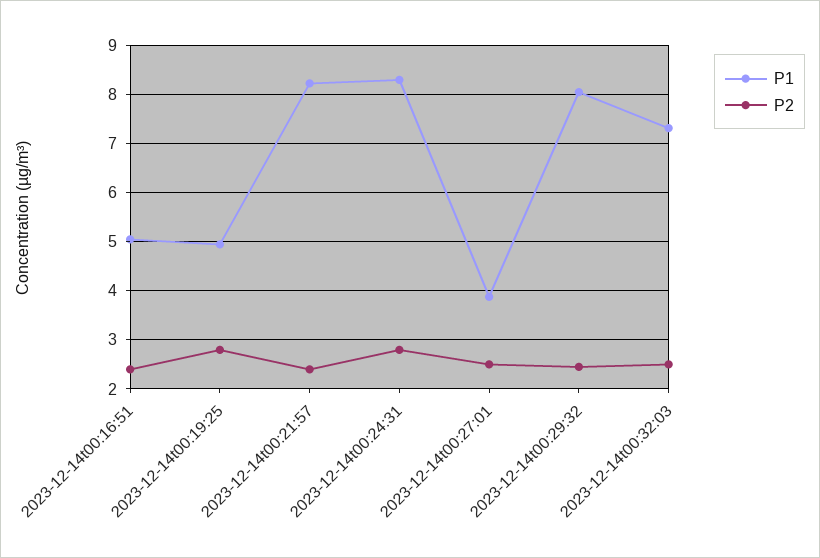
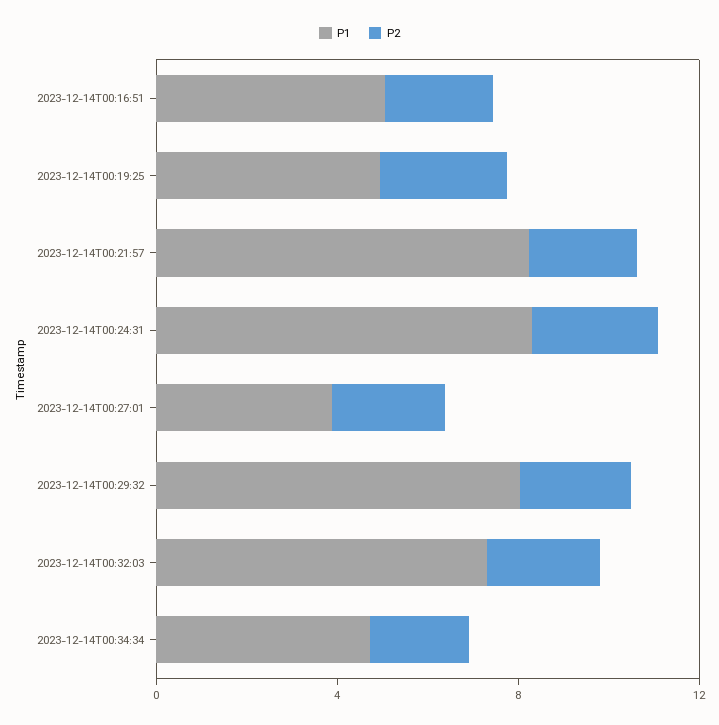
P1, 2023-12-14T00:34:34: none -> 5
P2, 2023-12-14T00:34:34: none -> 2

